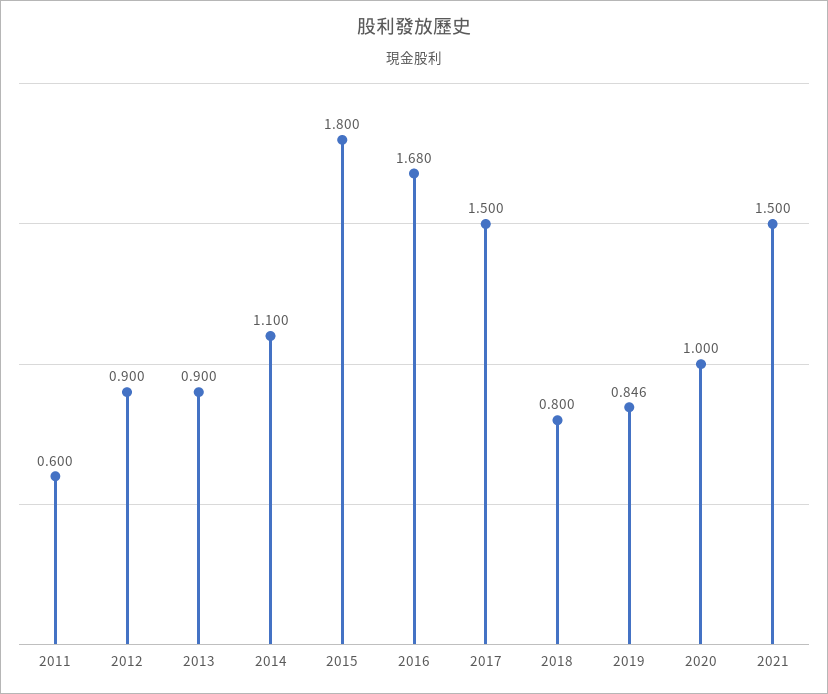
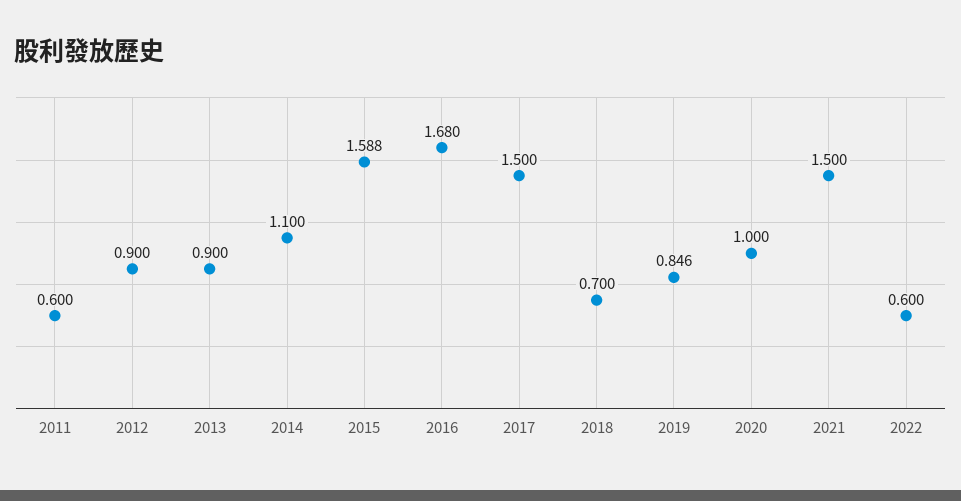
2015: 1.8 -> 1.588
2018: 0.8 -> 0.7
2022: none -> 0.6

